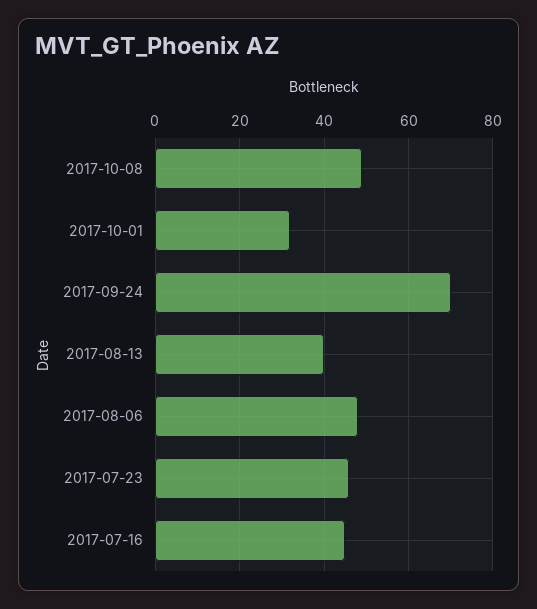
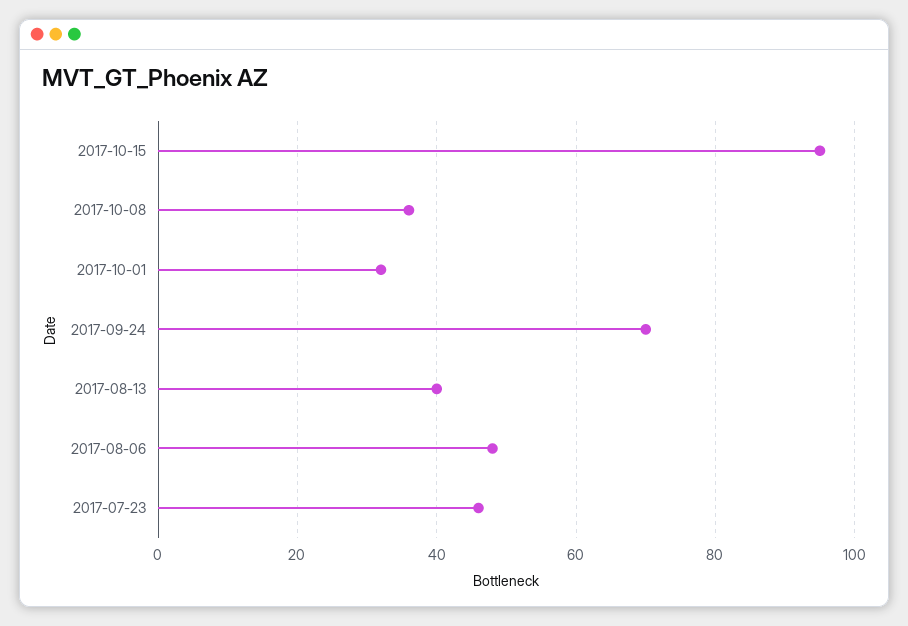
2017-10-08: 50 -> 35
2017-07-16: 45 -> none
2017-10-15: none -> 95

